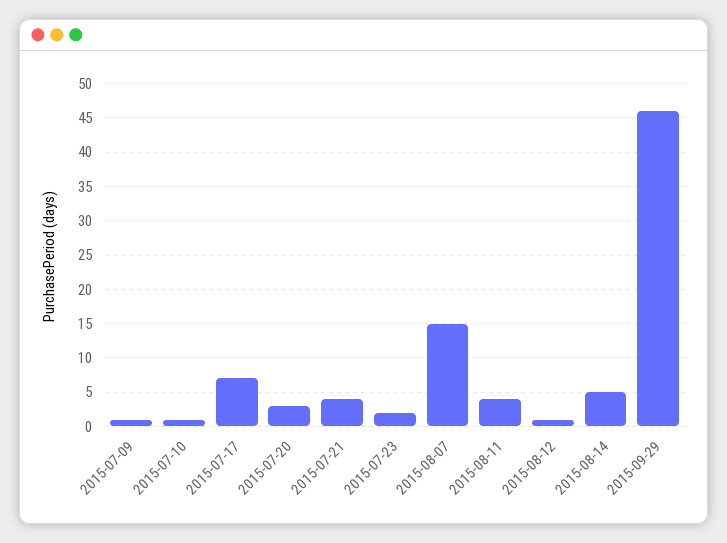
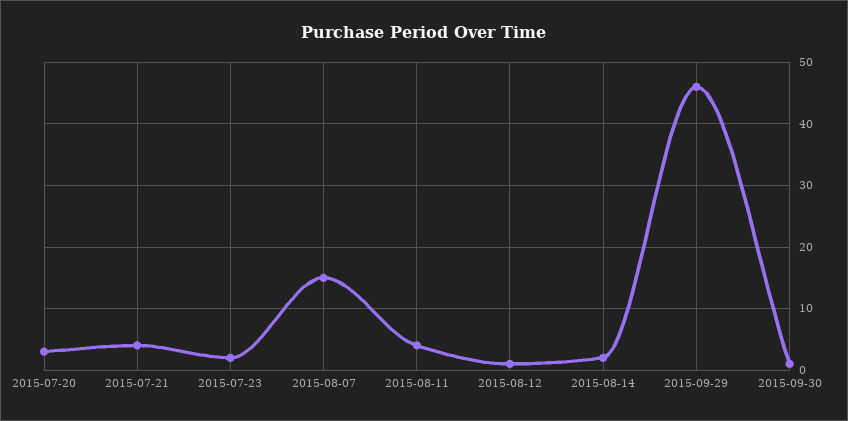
2015-07-09: 1 -> none
2015-07-10: 1 -> none
2015-07-17: 7 -> none
2015-08-14: 5 -> 2
2015-09-30: none -> 1

